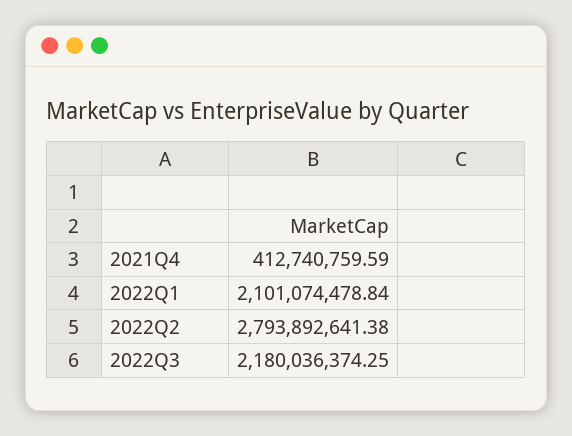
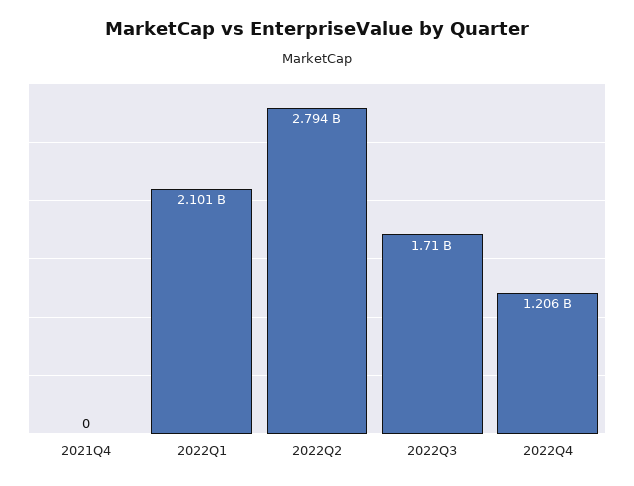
2021Q4: 412740759.59 -> 0
2022Q3: 2180036374.25 -> 1710000000
2022Q4: none -> 1206000000

